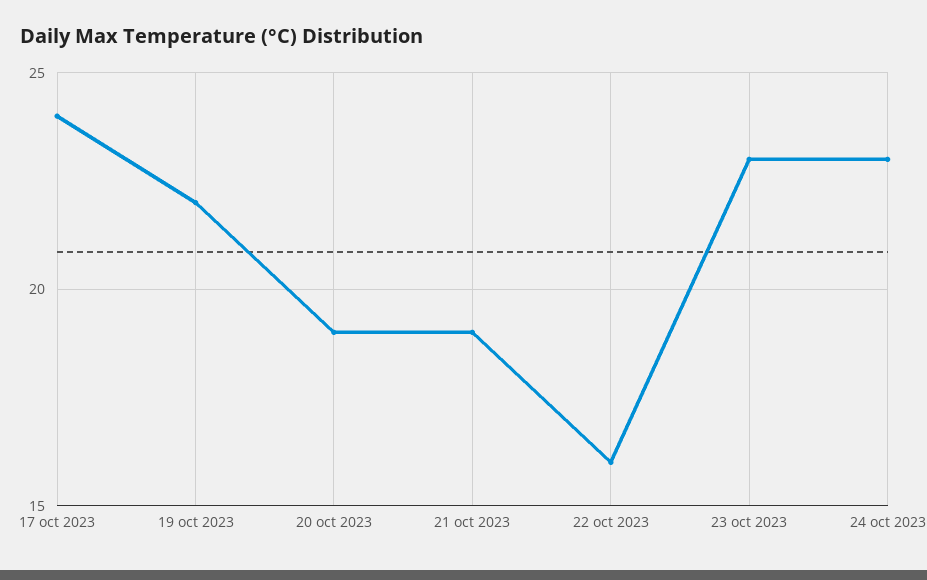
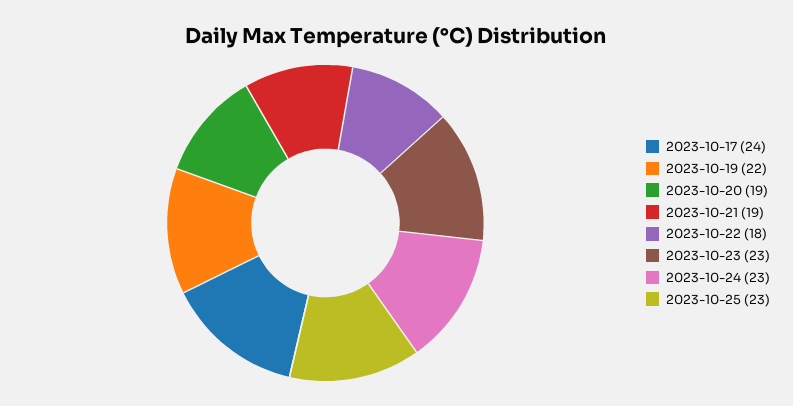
22 oct 2023: 16 -> 18
2023-10-25: none -> 23

